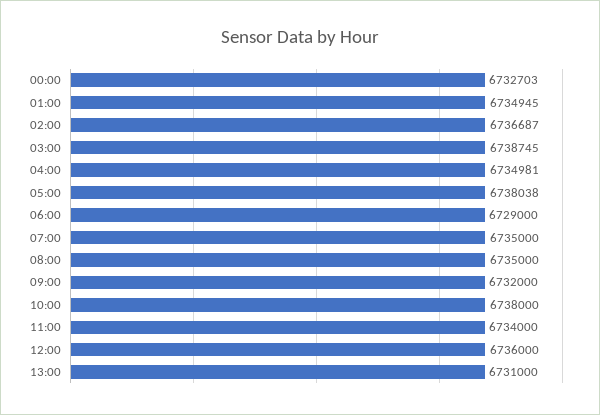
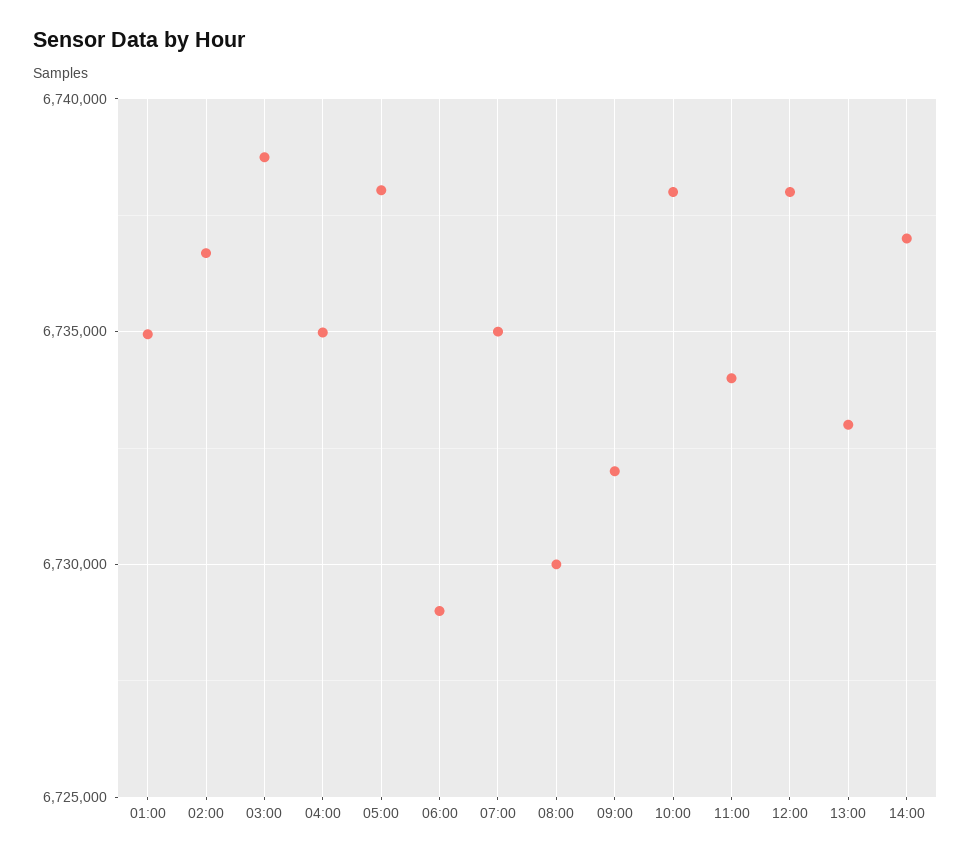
00:00: 6732703 -> none
08:00: 6735000 -> 6730000
12:00: 6736000 -> 6738000
13:00: 6731000 -> 6733000
14:00: none -> 6737000

